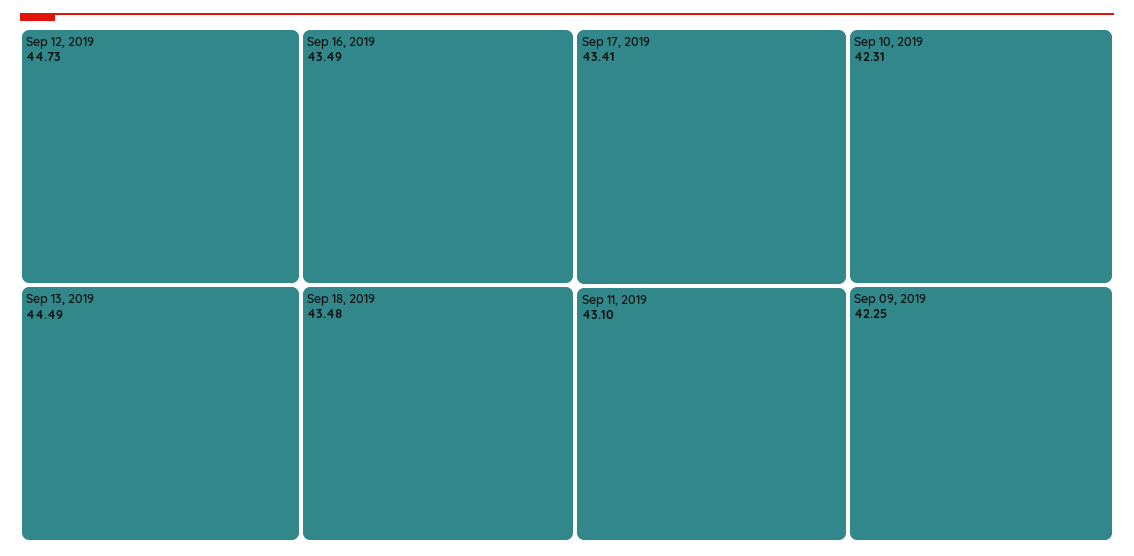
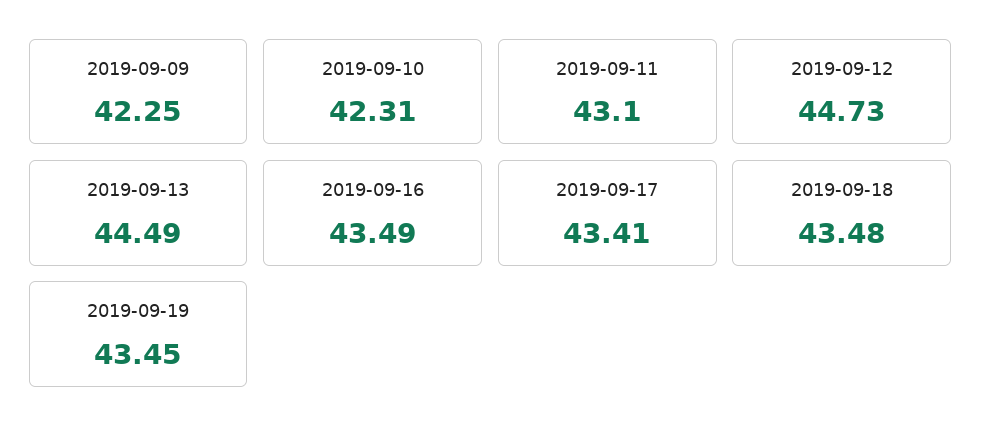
2019-09-19: none -> 43.45

